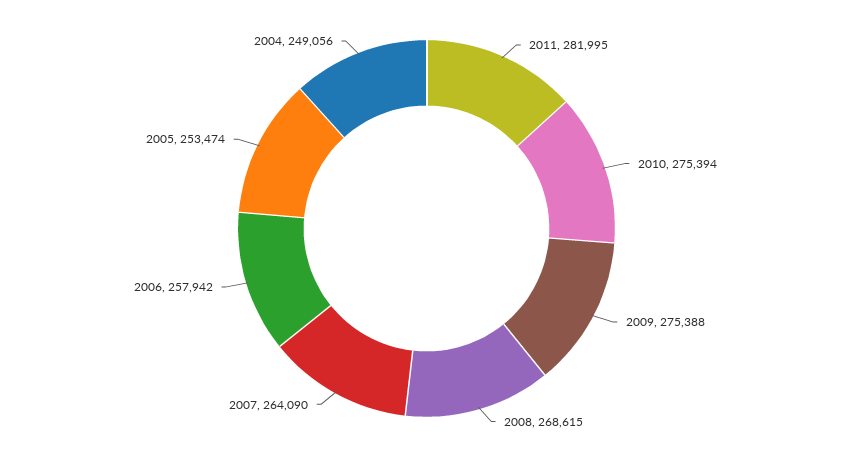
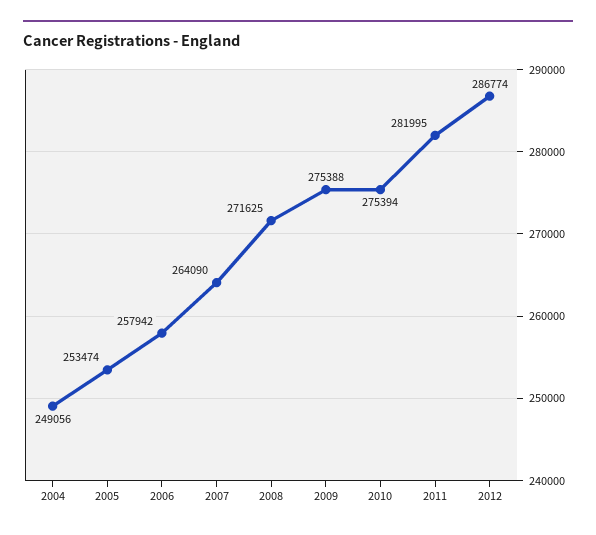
2008: 268615 -> 271625
2012: none -> 286774

